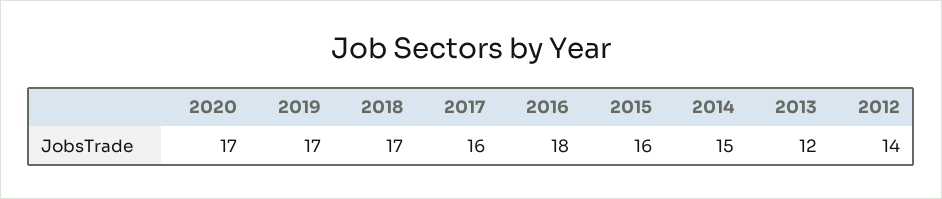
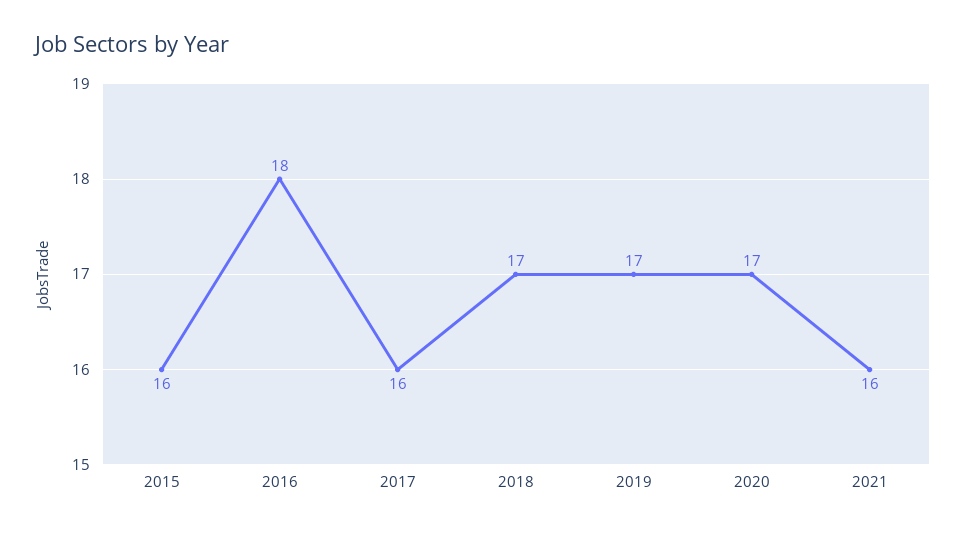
2014: 15 -> none
2013: 12 -> none
2012: 14 -> none
2021: none -> 16

